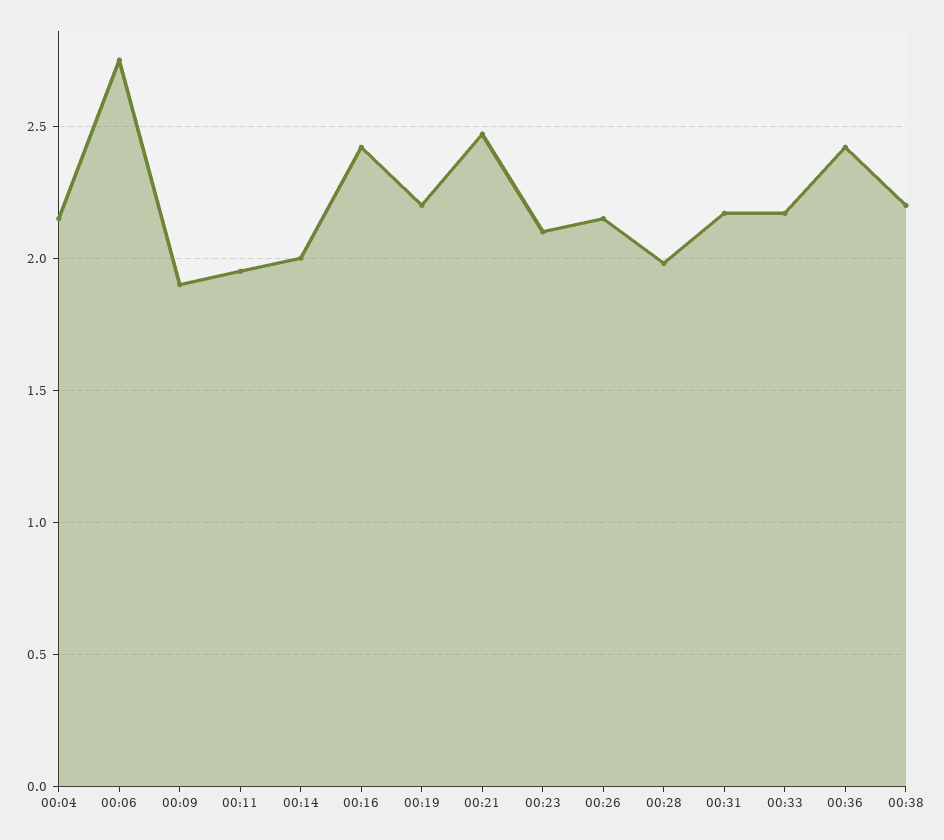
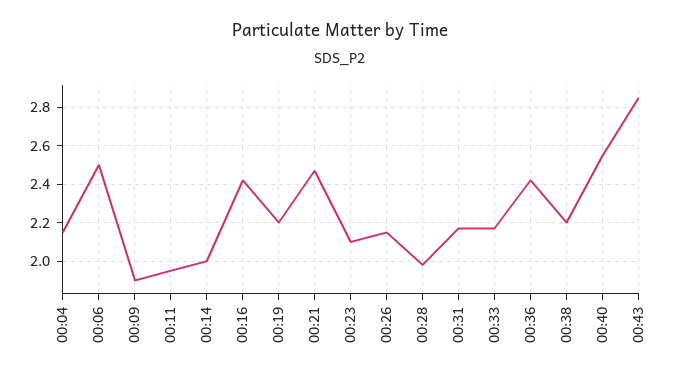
00:06: 2.75 -> 2.5
00:40: none -> 2.55
00:43: none -> 2.85

